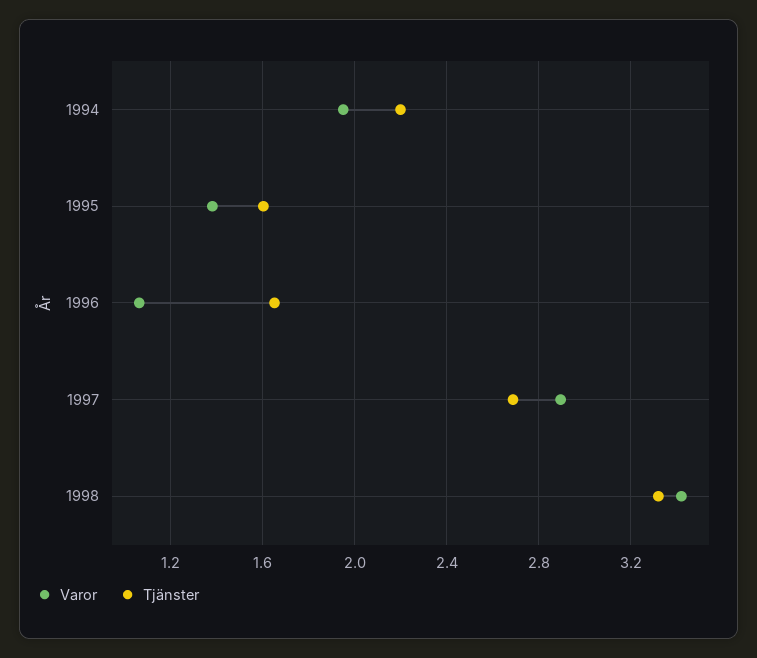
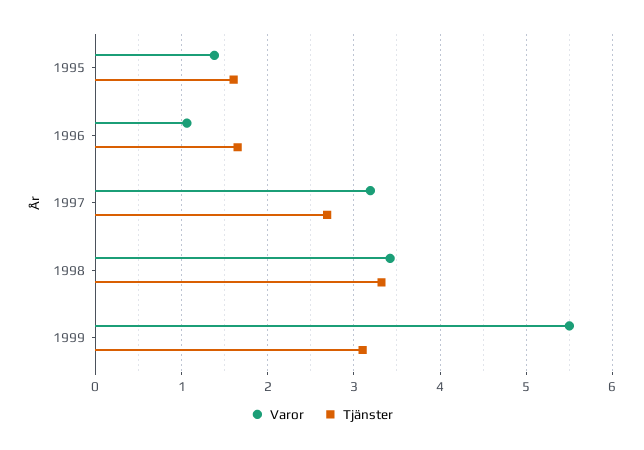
Varor, 1994: 1.95 -> none
Tjänster, 1994: 2.2 -> none
Varor, 1997: 2.9 -> 3.2
Varor, 1999: none -> 5.5
Tjänster, 1999: none -> 3.1

